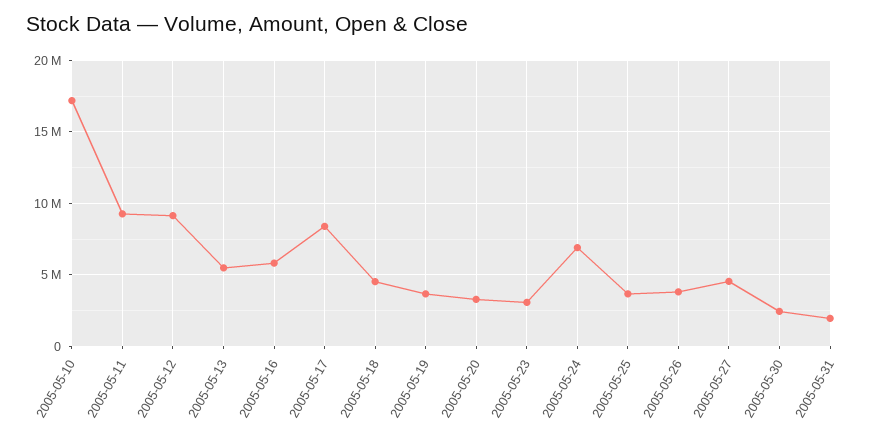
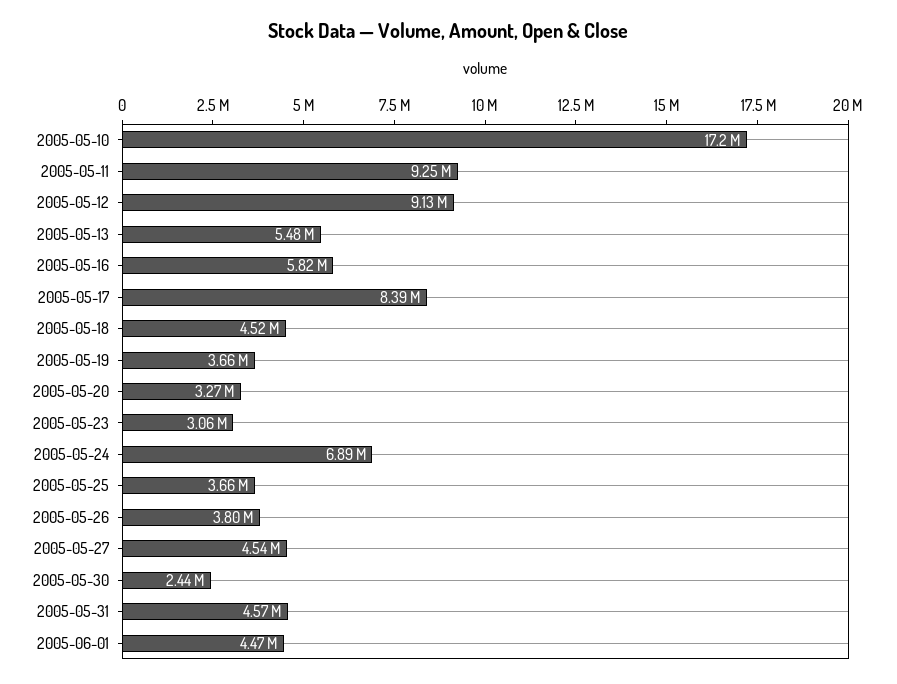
2005-05-31: 2000000 -> 4570000
2005-06-01: none -> 4470000

